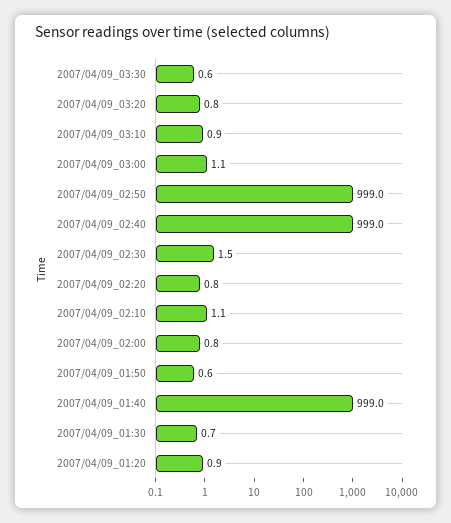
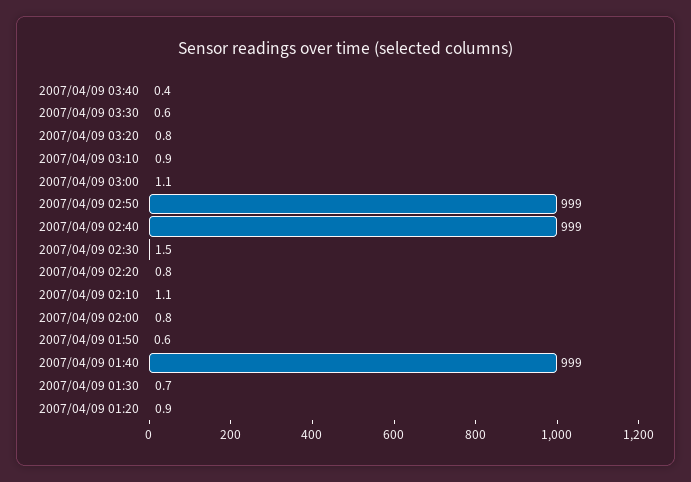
2007/04/09 03:40: none -> 0.4

